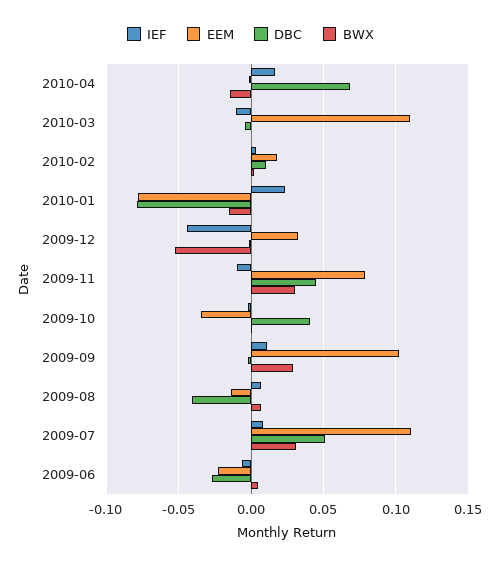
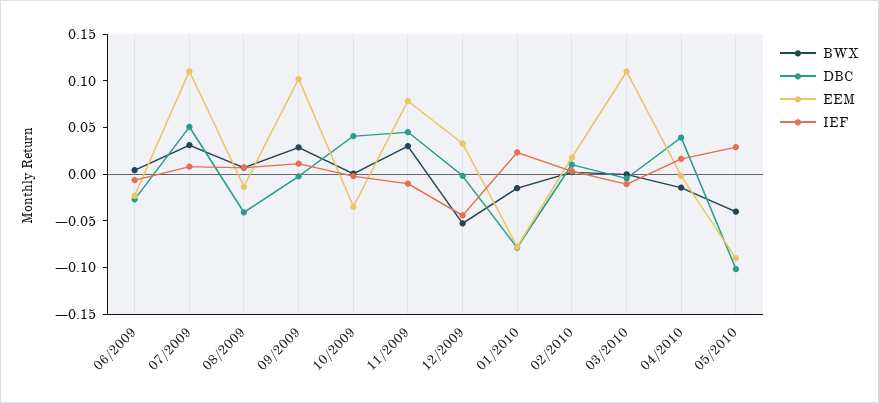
DBC, 2010-04: 0.07 -> 0.04
BWX, 05/2010: none -> -0.04
DBC, 05/2010: none -> -0.1
EEM, 05/2010: none -> -0.09
IEF, 05/2010: none -> 0.03

